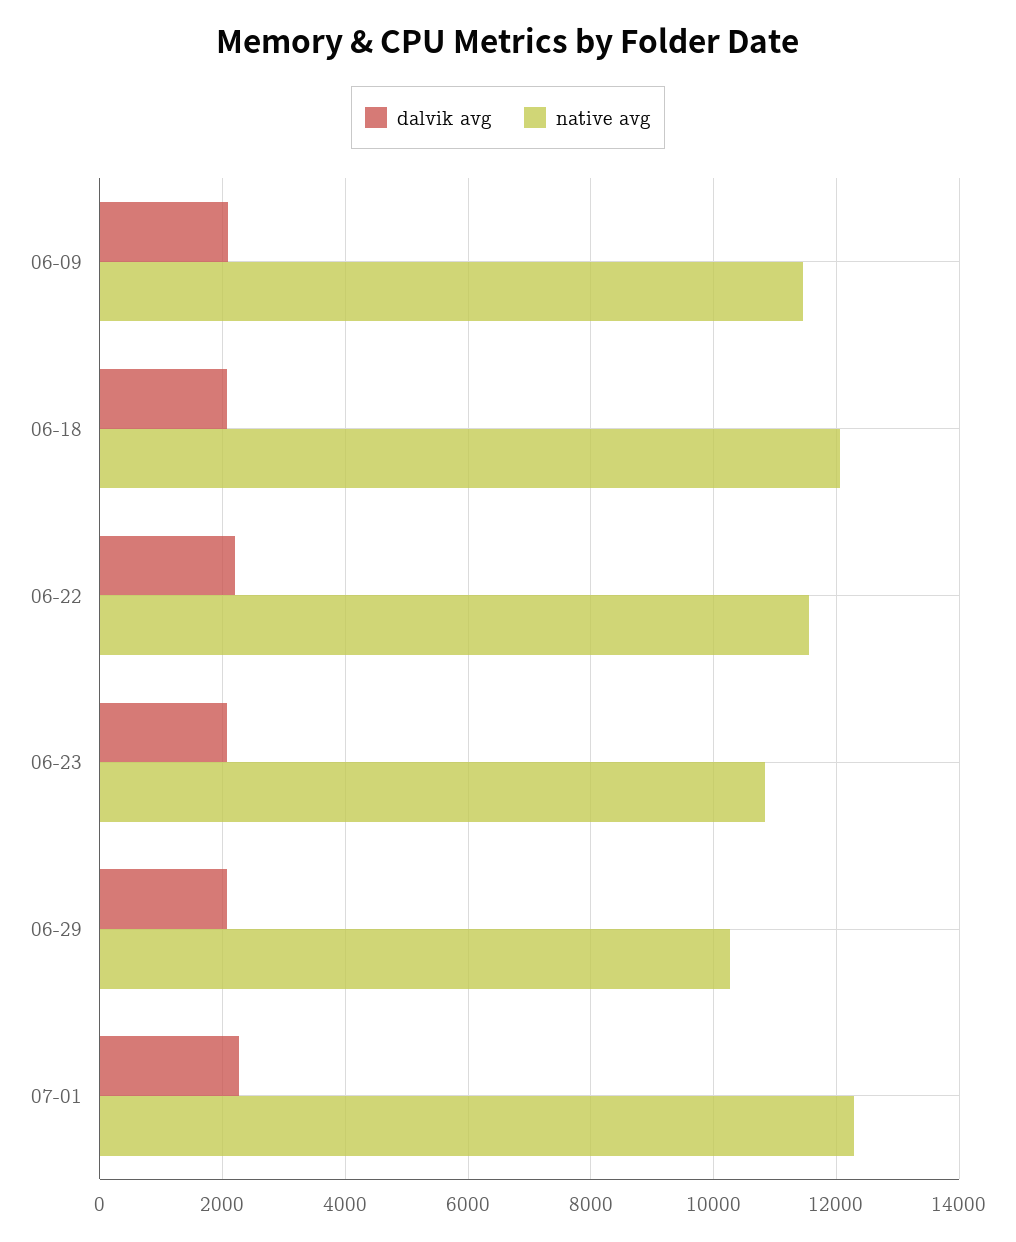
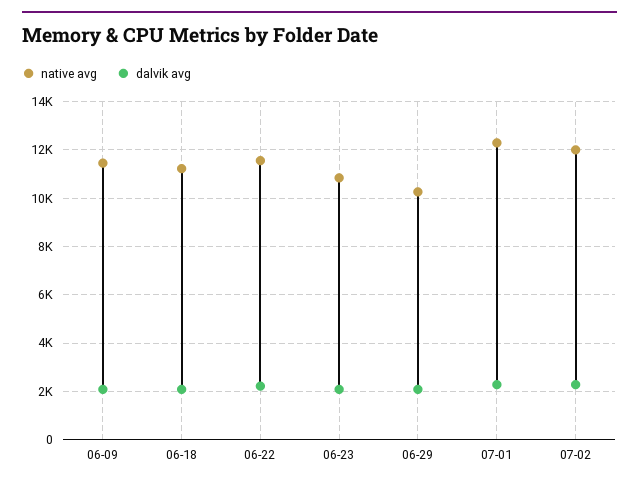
native avg, 06-18: 12000 -> 11250
native avg, 07-02: none -> 12000
dalvik avg, 07-02: none -> 2250

